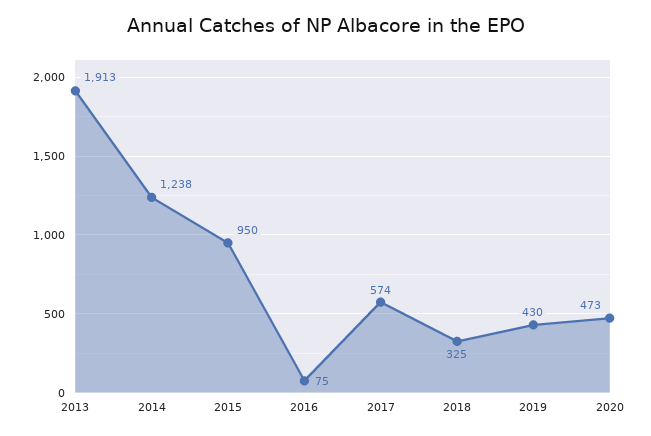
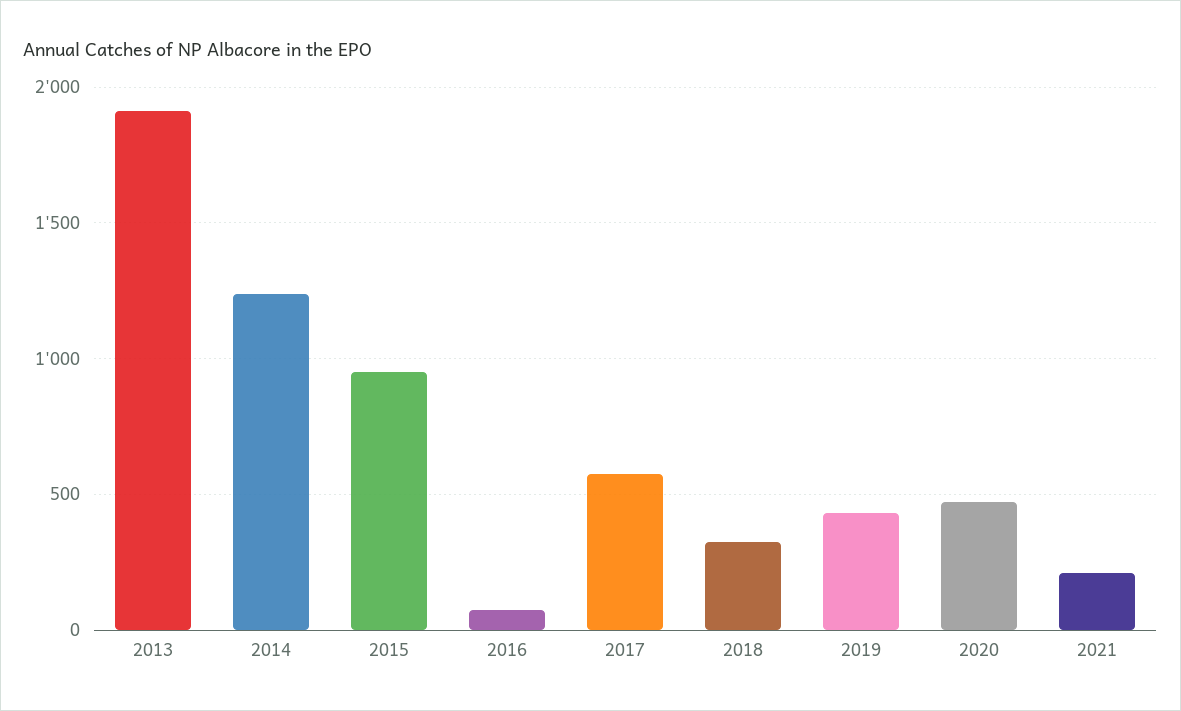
2021: none -> 200

